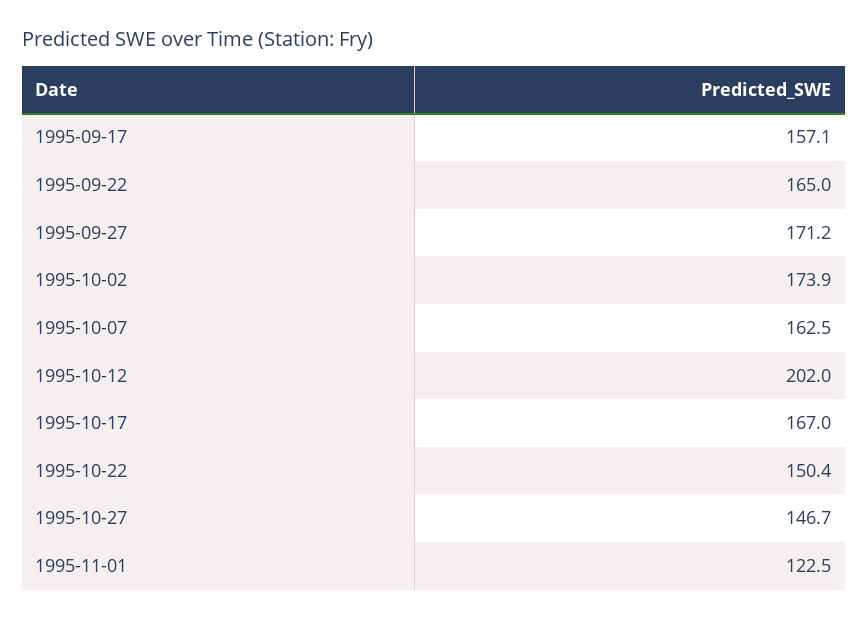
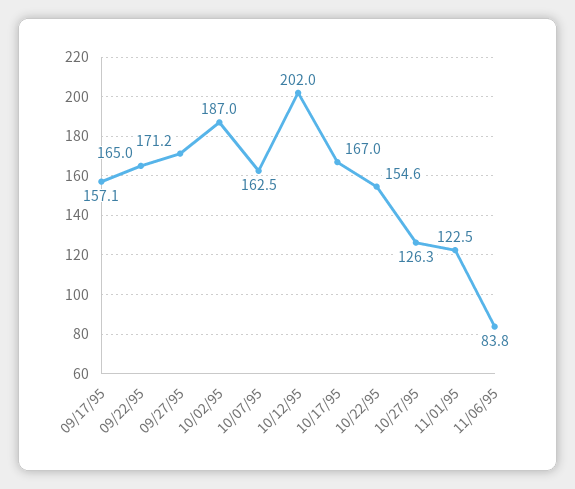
1995-10-02: 173.9 -> 187
1995-10-22: 150.4 -> 154.6
1995-10-27: 146.7 -> 126.3
11/06/95: none -> 83.8

